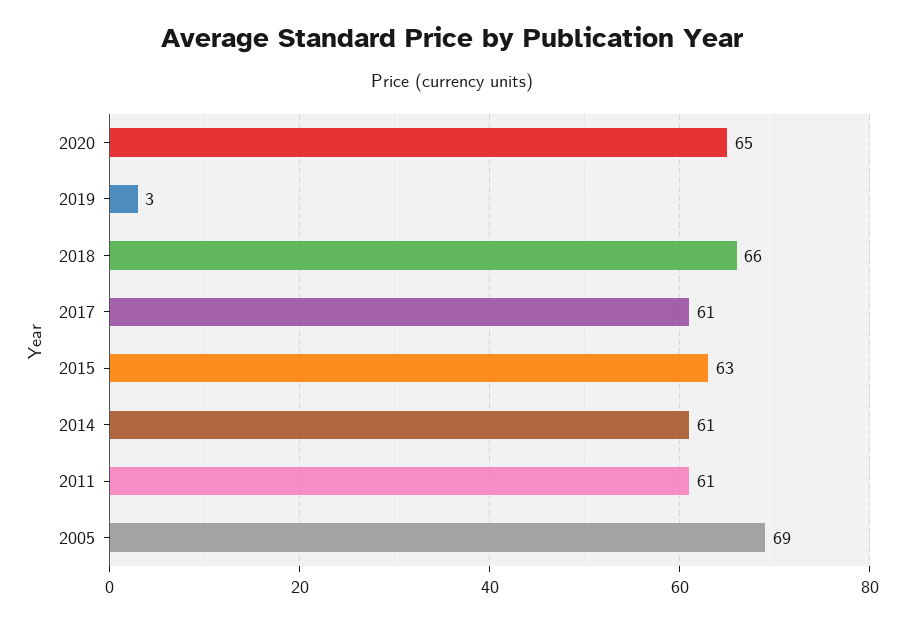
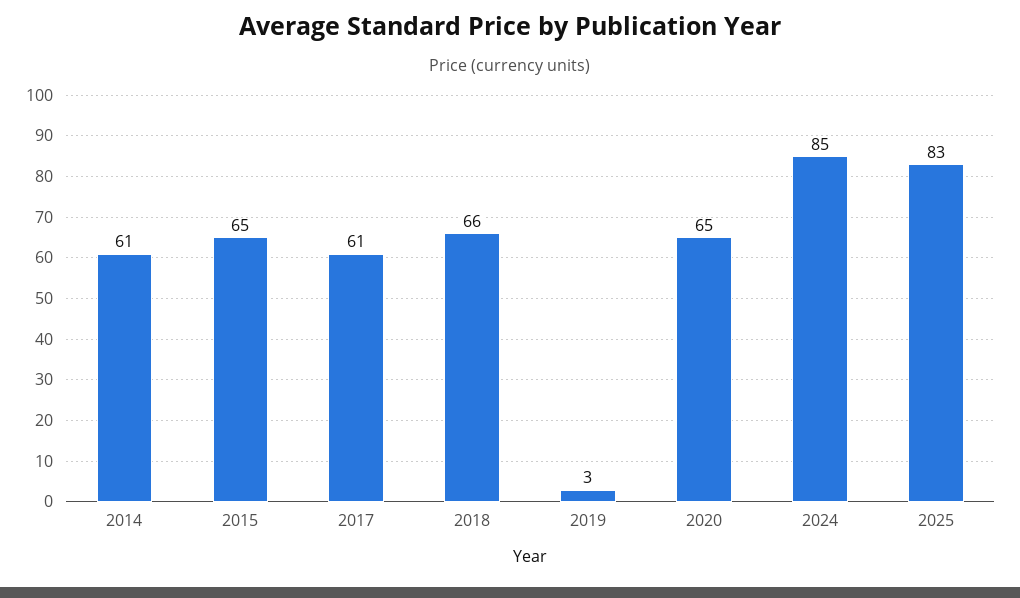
2015: 63 -> 65
2011: 61 -> none
2005: 69 -> none
2024: none -> 85
2025: none -> 83

